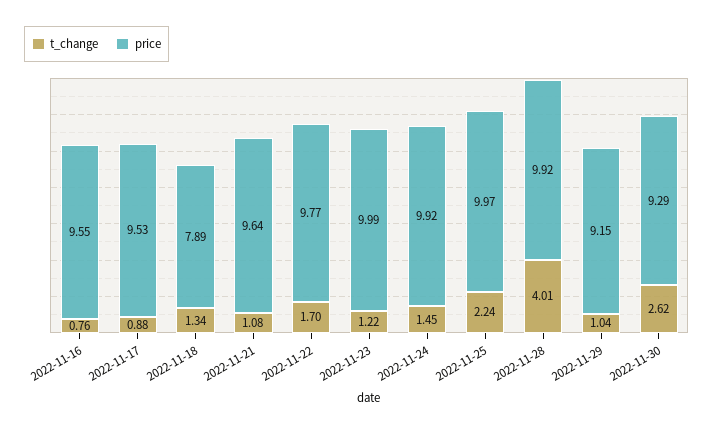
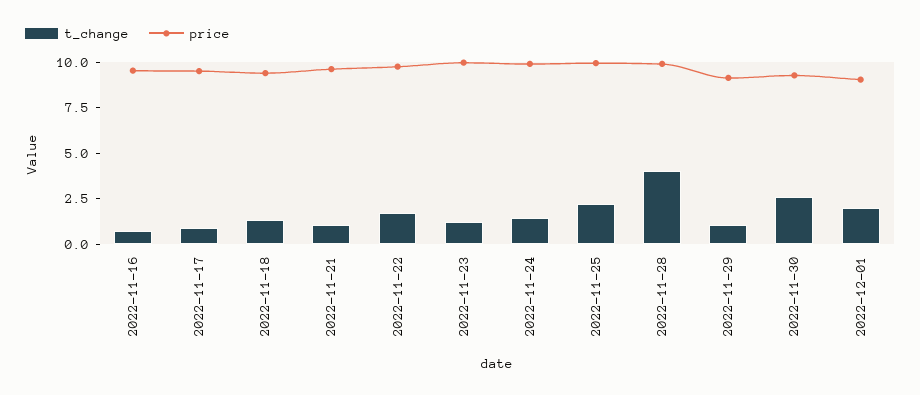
price, 2022-11-18: 7.89 -> 9.5
t_change, 2022-12-01: none -> 2
price, 2022-12-01: none -> 9

